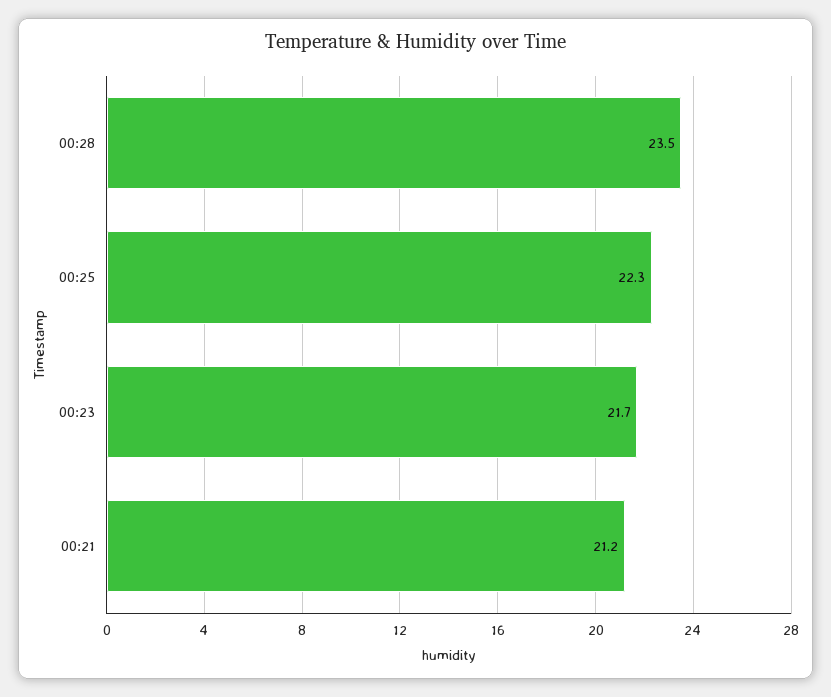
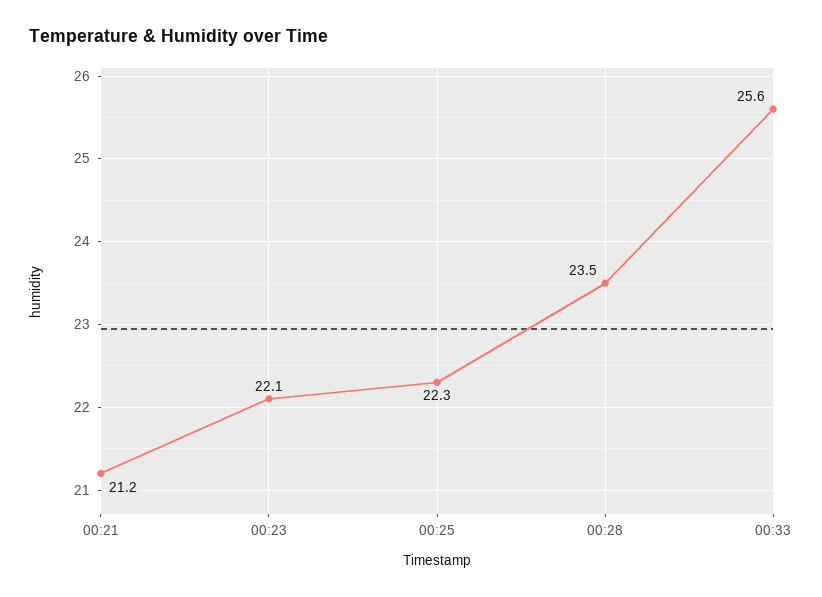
00:23: 21.7 -> 22.1
00:33: none -> 25.6

